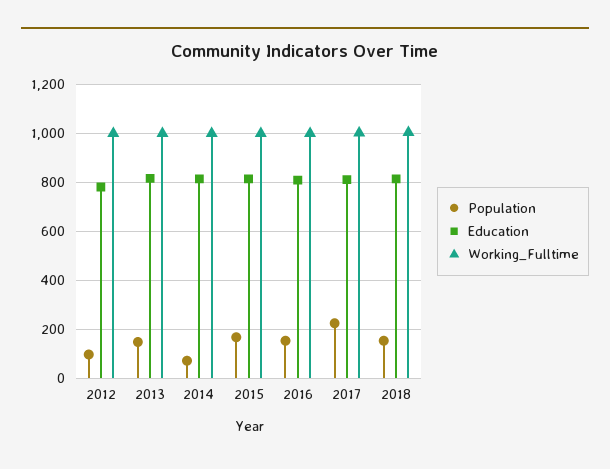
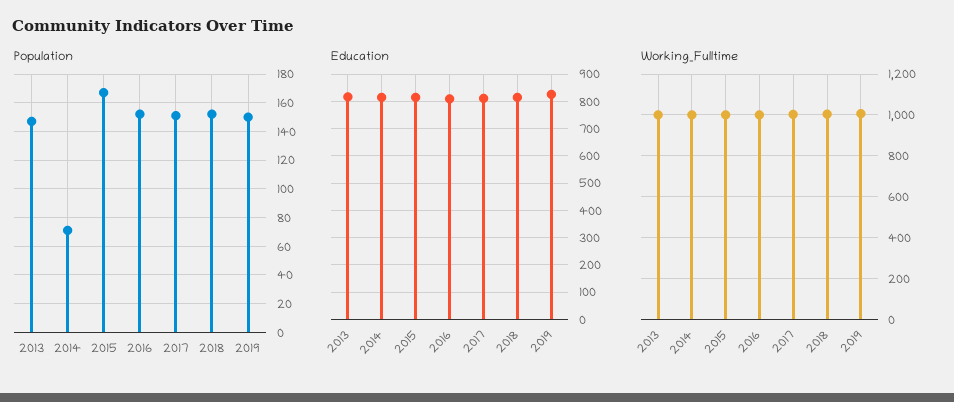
Population, 2012: 100 -> none
Education, 2012: 775 -> none
Working_Fulltime, 2012: 1000 -> none
Population, 2017: 225 -> 150
Population, 2019: none -> 150
Education, 2019: none -> 825
Working_Fulltime, 2019: none -> 1000

